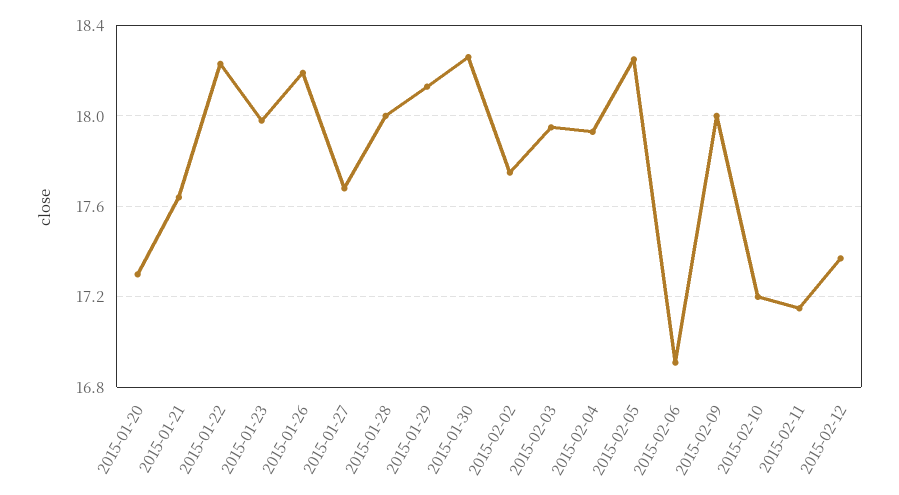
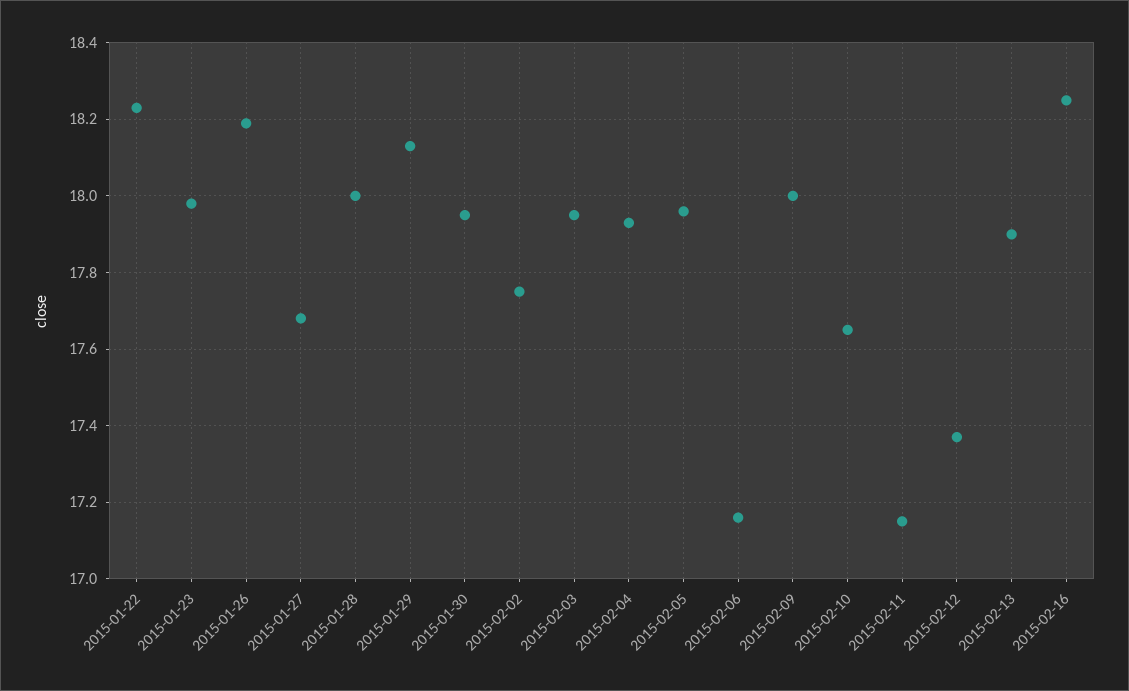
2015-01-20: 17.3 -> none
2015-01-21: 17.65 -> none
2015-01-30: 18.25 -> 17.95
2015-02-05: 18.25 -> 17.95
2015-02-06: 16.9 -> 17.15
2015-02-10: 17.2 -> 17.65
2015-02-13: none -> 17.9
2015-02-16: none -> 18.25

